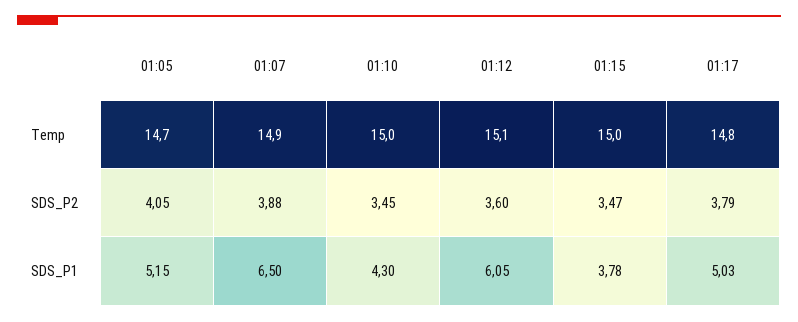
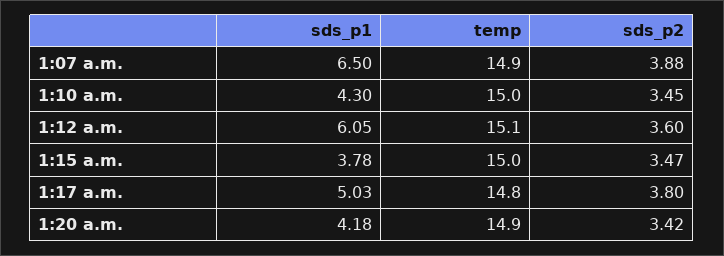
01:05, Temp: 14.7 -> none
01:05, SDS_P2: 4.05 -> none
01:17, SDS_P2: 3.79 -> 3.8
01:05, SDS_P1: 5.15 -> none
1:20 a.m., SDS_P1: none -> 4.18
1:20 a.m., Temp: none -> 14.9
1:20 a.m., SDS_P2: none -> 3.42

